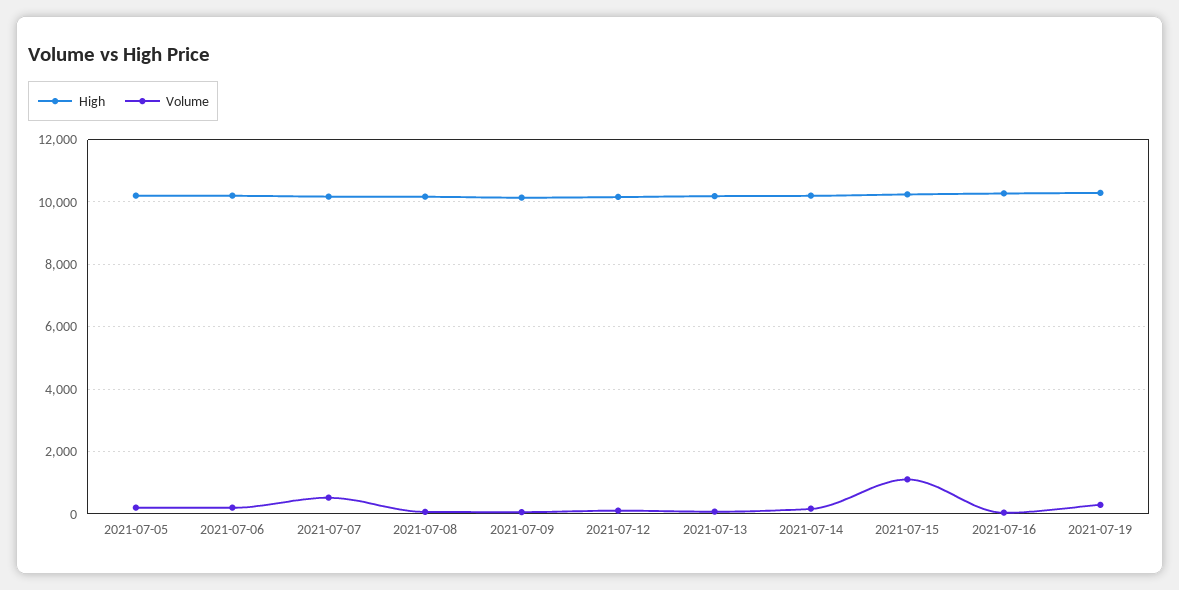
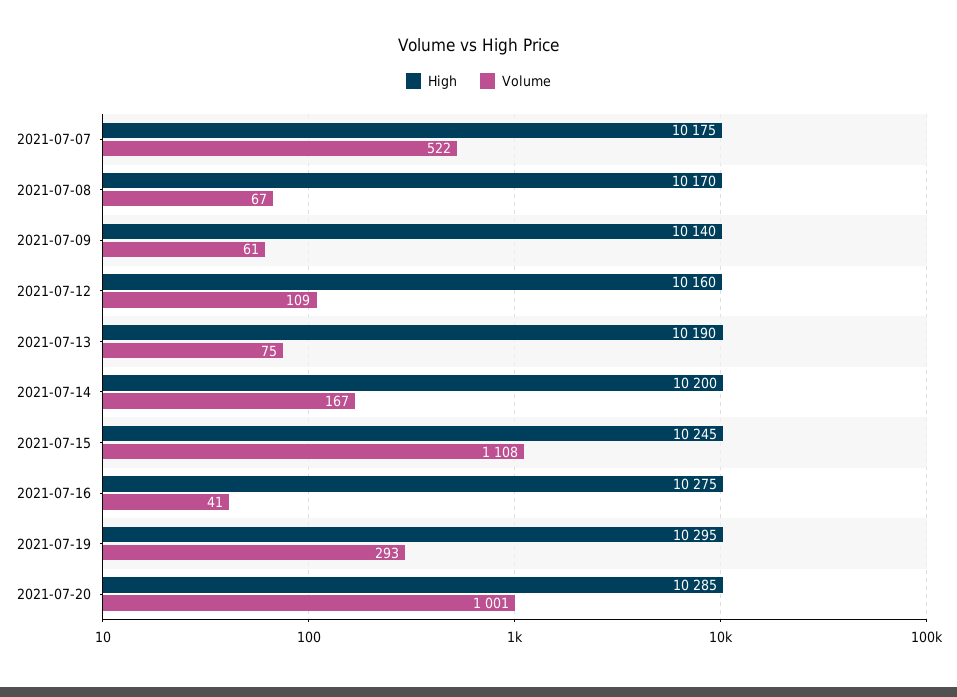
High, 2021-07-05: 10200 -> none
Volume, 2021-07-05: 200 -> none
High, 2021-07-06: 10200 -> none
Volume, 2021-07-06: 200 -> none
High, 2021-07-20: none -> 10285
Volume, 2021-07-20: none -> 1001

